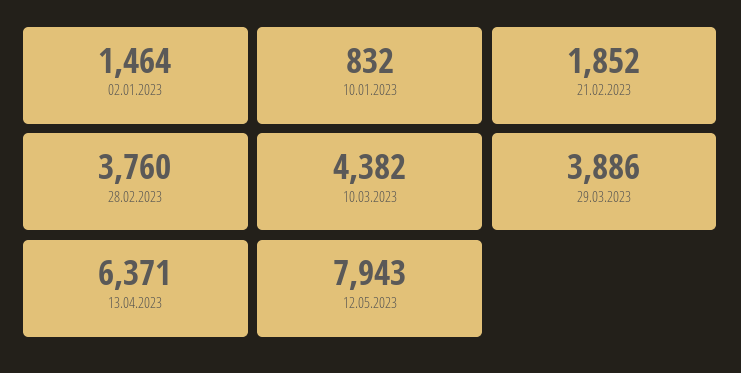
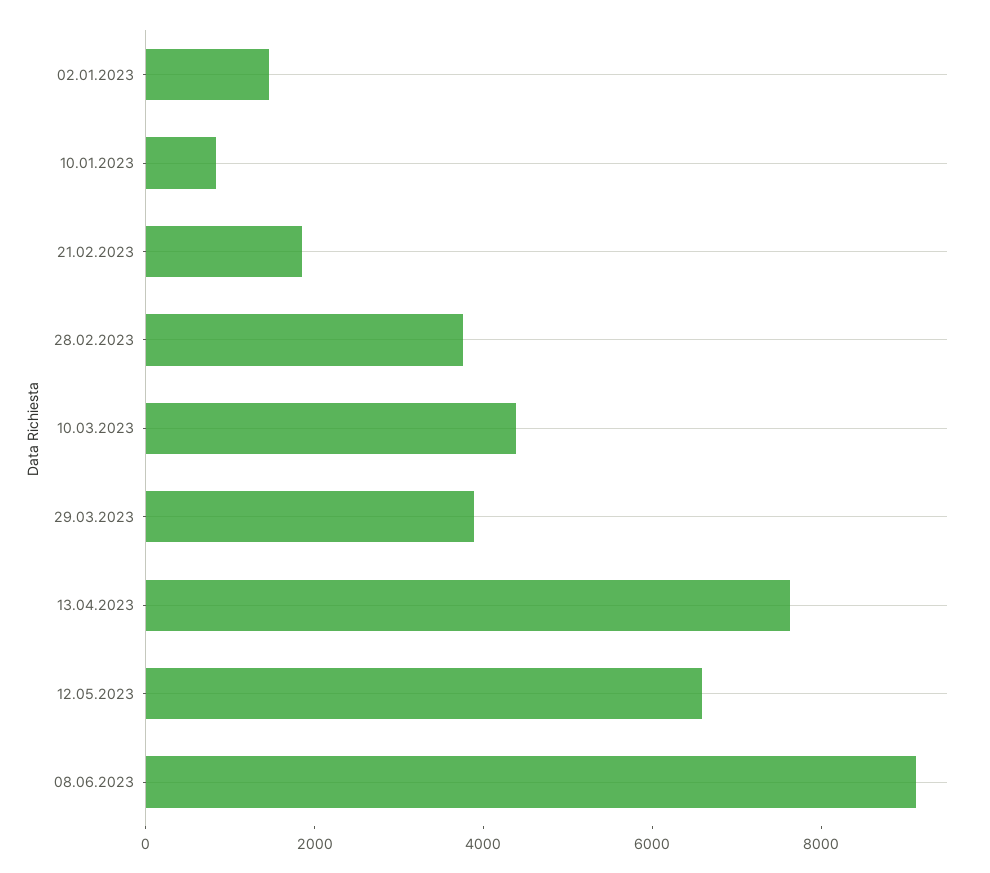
13.04.2023: 6371 -> 7500
12.05.2023: 7943 -> 6500
08.06.2023: none -> 9000

